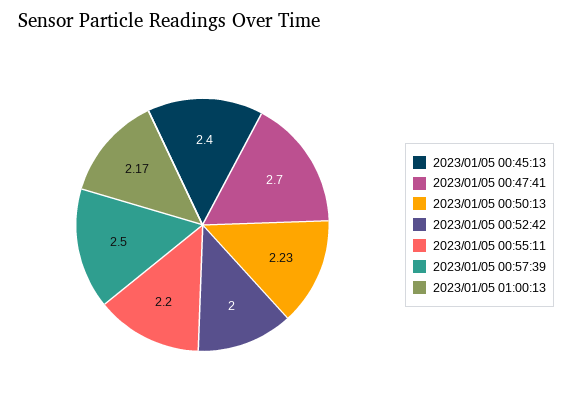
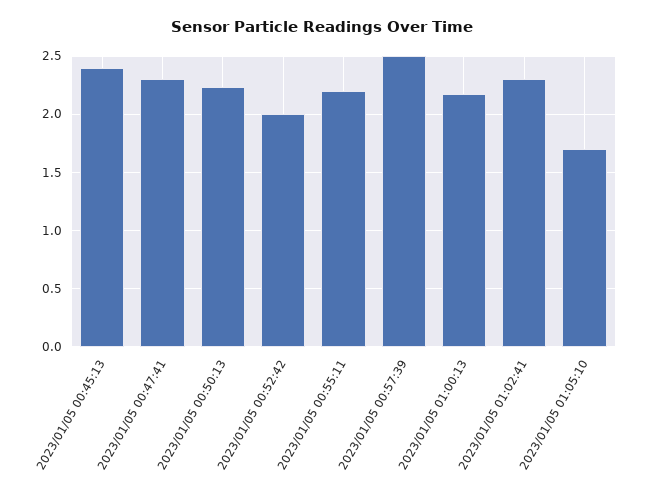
2023/01/05 00:47:41: 2.7 -> 2.3
2023/01/05 01:02:41: none -> 2.3
2023/01/05 01:05:10: none -> 1.7

